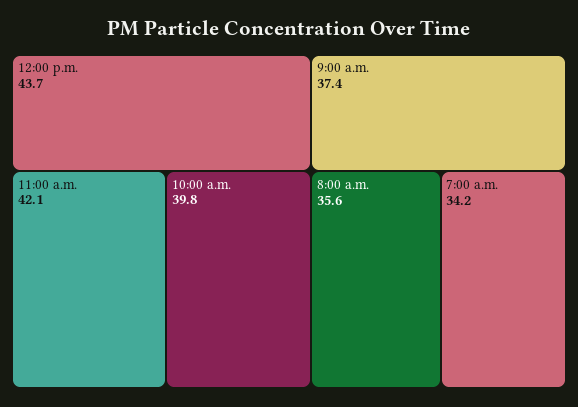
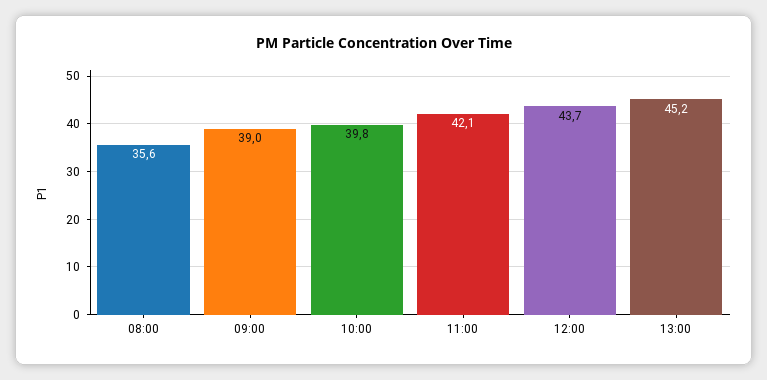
9:00 a.m.: 37.4 -> 39
7:00 a.m.: 34.2 -> none
13:00: none -> 45.2

